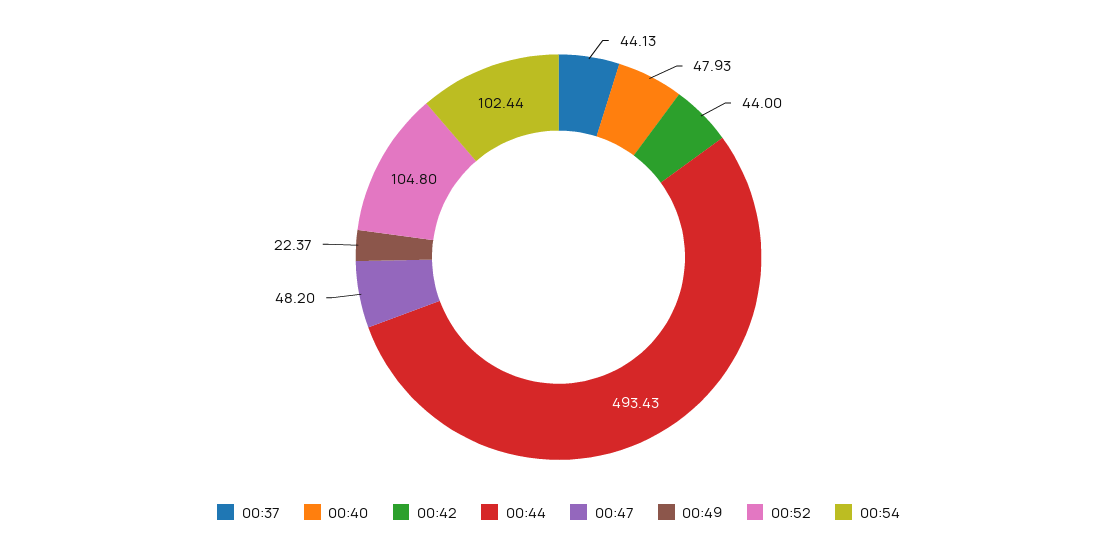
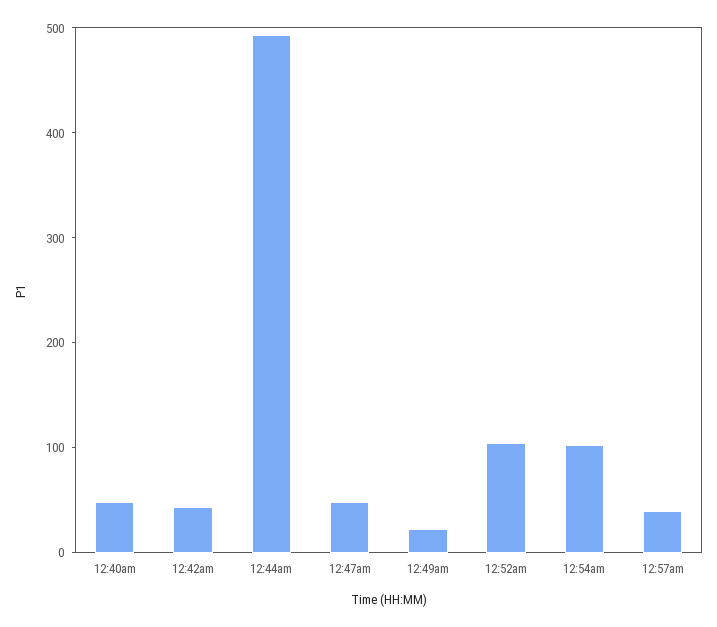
00:37: 44.13 -> none
12:57am: none -> 40

